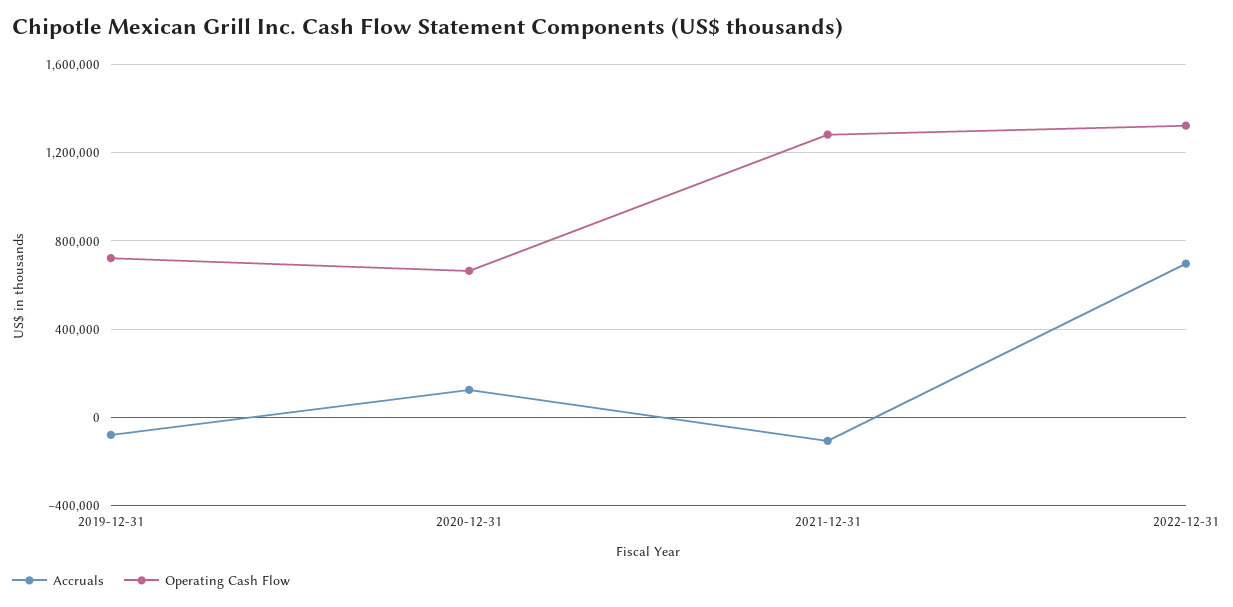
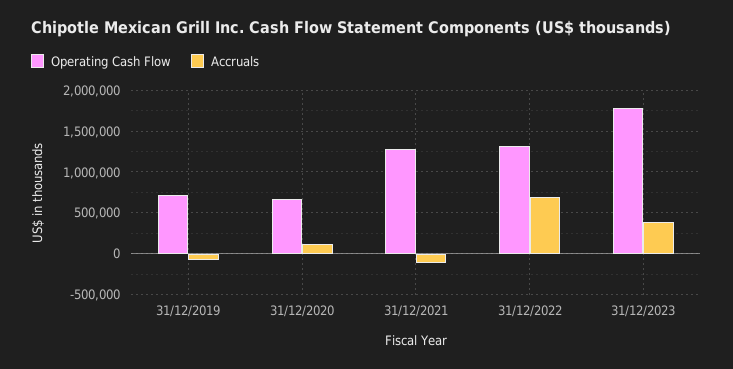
Operating Cash Flow, 31/12/2023: none -> 1800000
Accruals, 31/12/2023: none -> 400000

